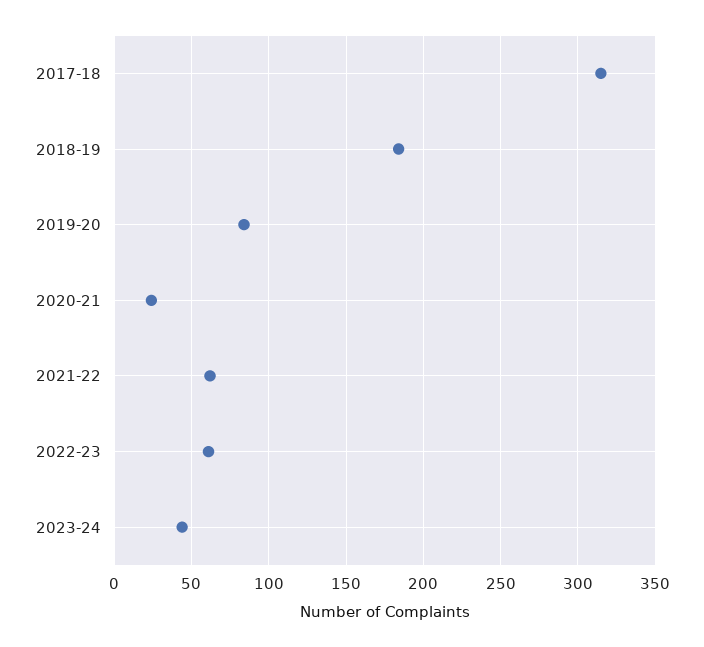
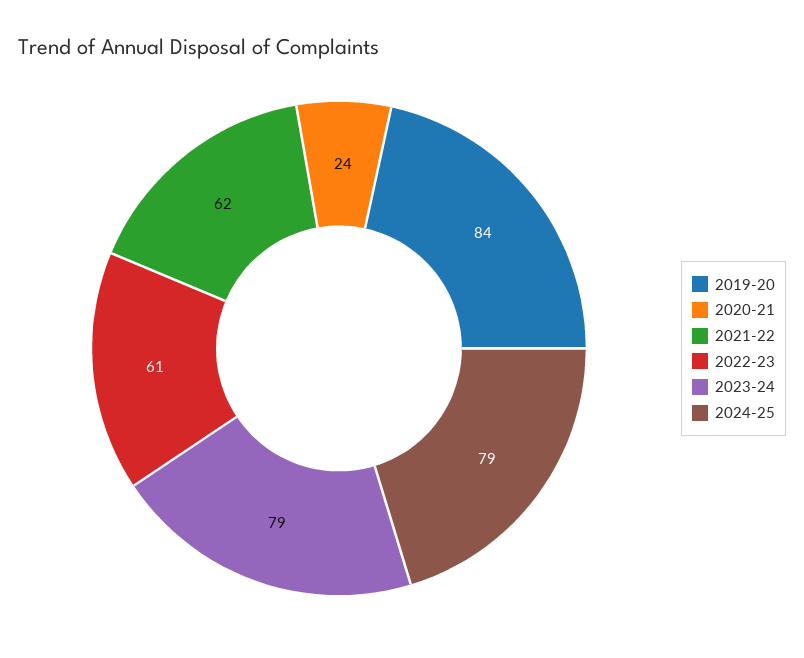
2017-18: 315 -> none
2018-19: 185 -> none
2023-24: 45 -> 79
2024-25: none -> 79

